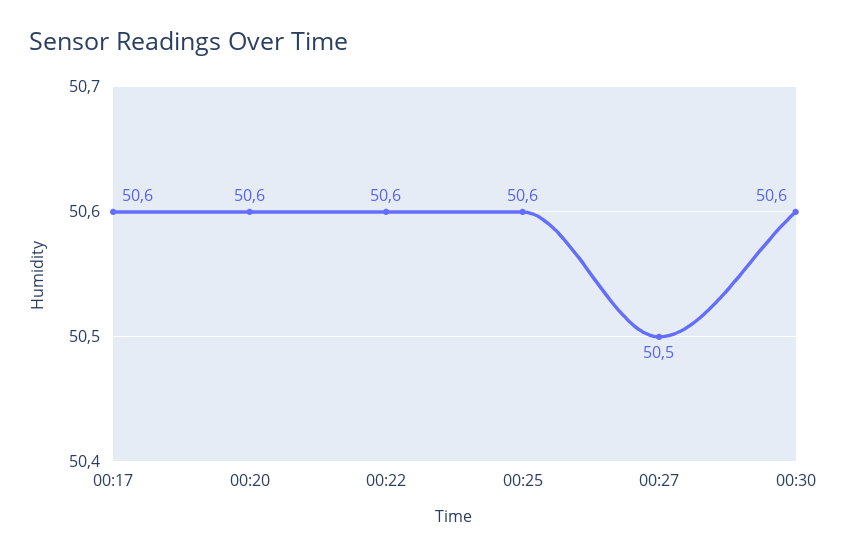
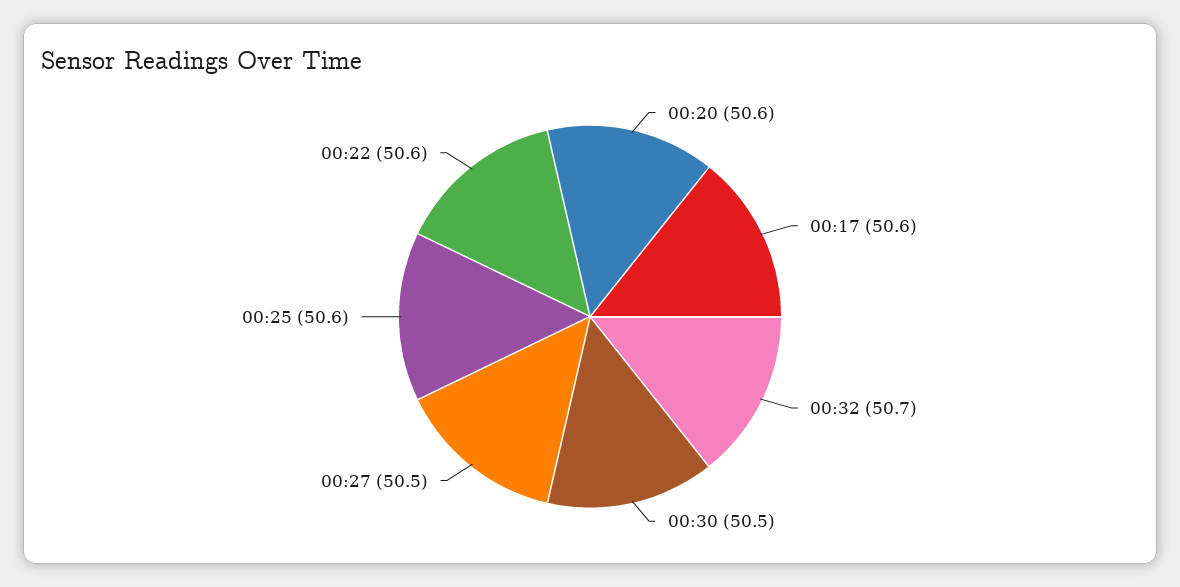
00:30: 50.6 -> 50.5
00:32: none -> 50.7

